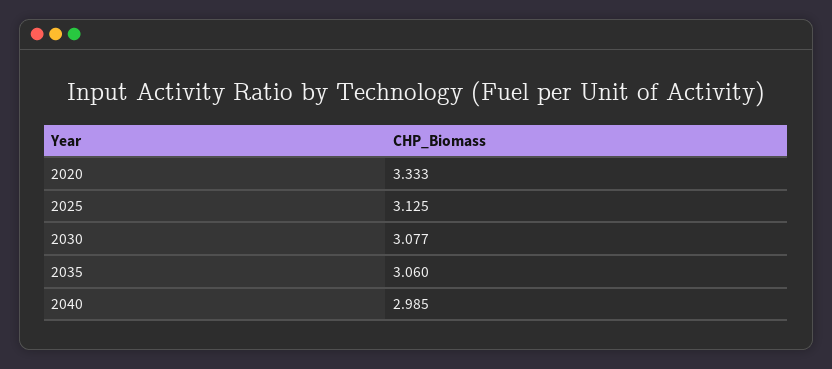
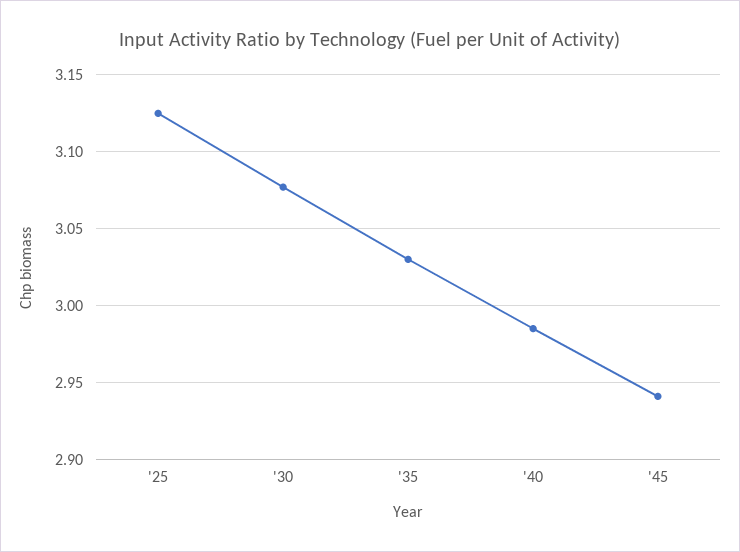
2020: 3.333 -> none
2035: 3.06 -> 3.03
'45: none -> 2.94

